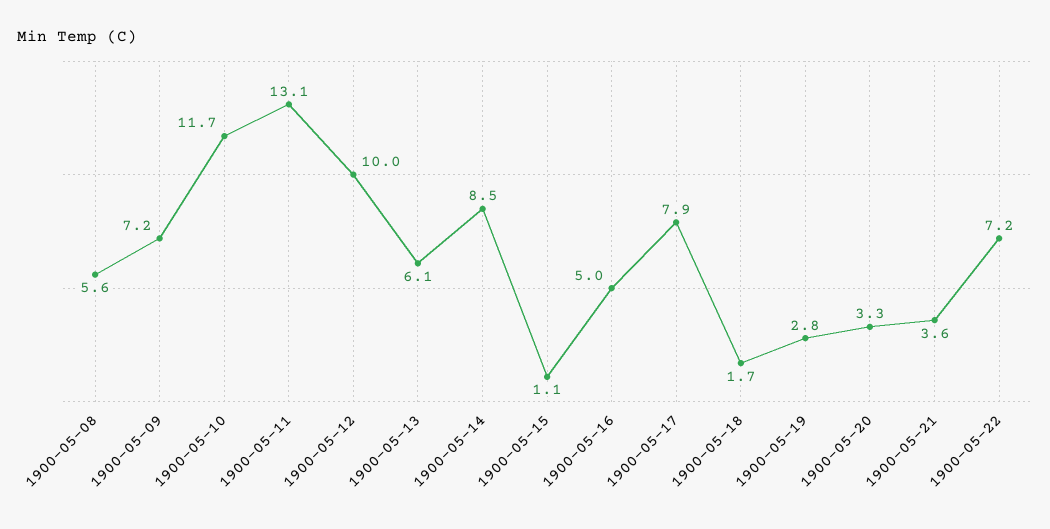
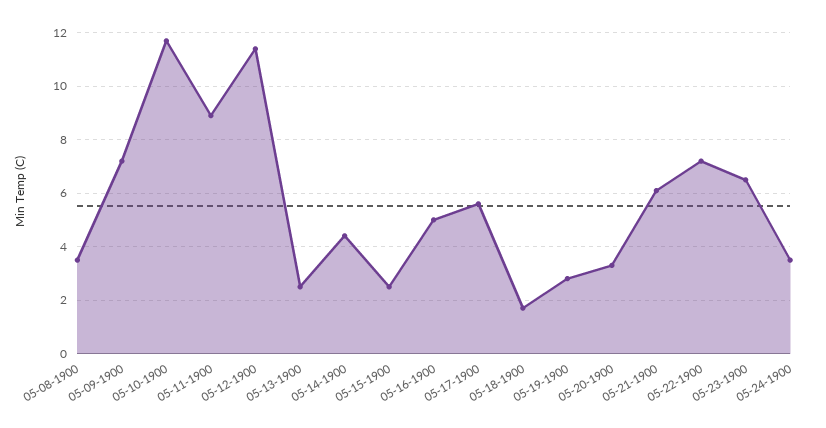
1900-05-08: 5.6 -> 3.5
1900-05-11: 13.1 -> 9
1900-05-12: 10 -> 11.5
1900-05-13: 6.1 -> 2.5
1900-05-14: 8.5 -> 4.5
1900-05-15: 1.1 -> 2.5
1900-05-17: 7.9 -> 5.5
1900-05-21: 3.6 -> 6
05-23-1900: none -> 6.5
05-24-1900: none -> 3.5

